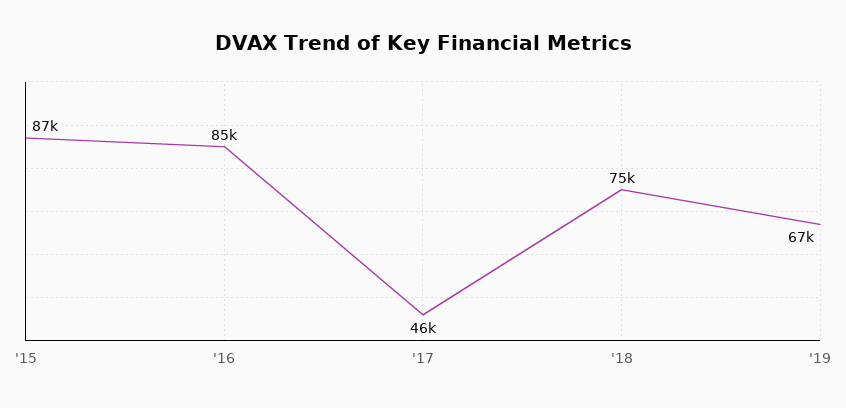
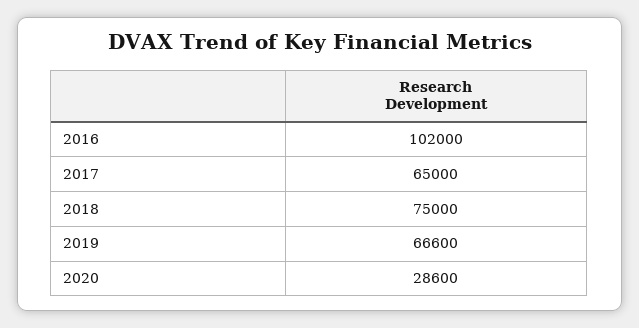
'15: 87000 -> none
'16: 85000 -> 102000
'17: 46000 -> 65000
2020: none -> 28600

